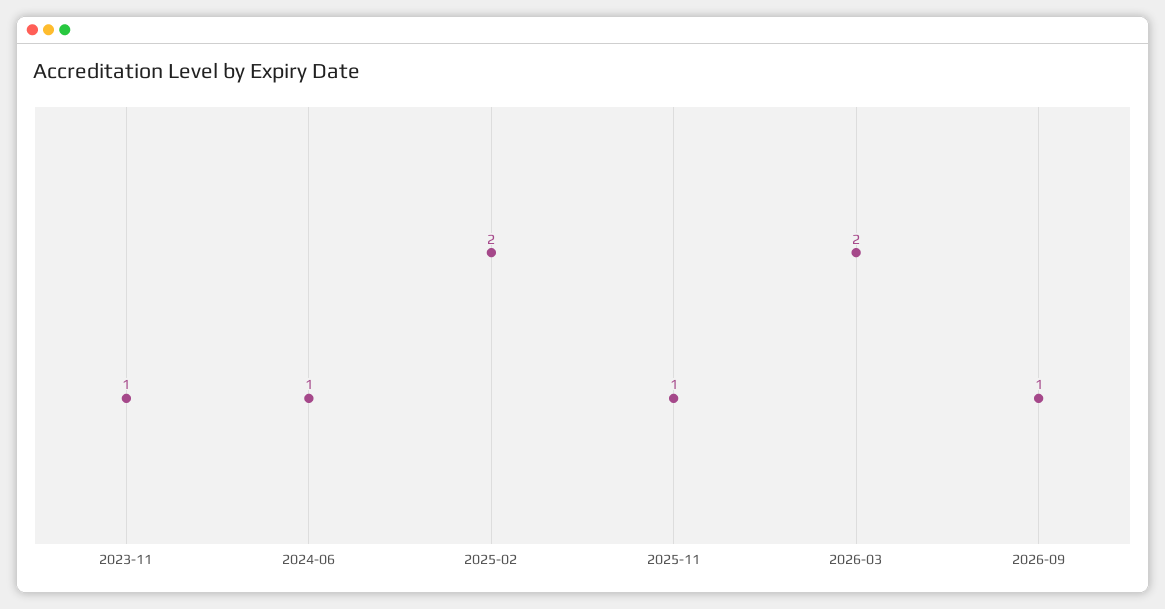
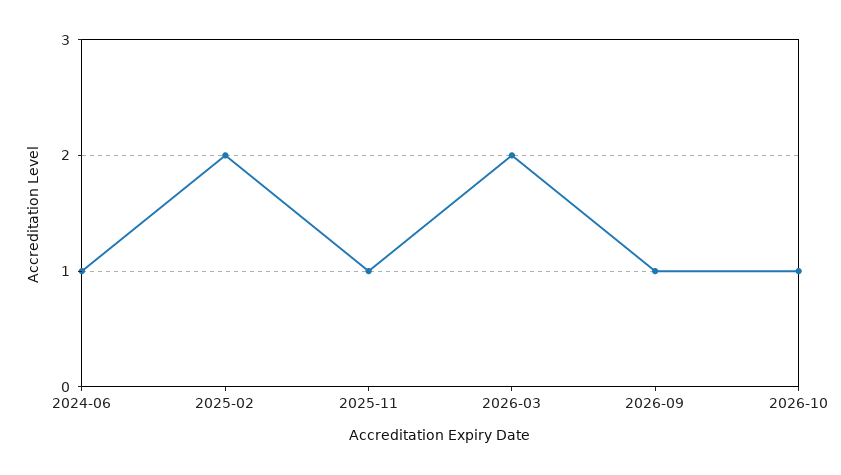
2023-11: 1 -> none
2026-10: none -> 1

